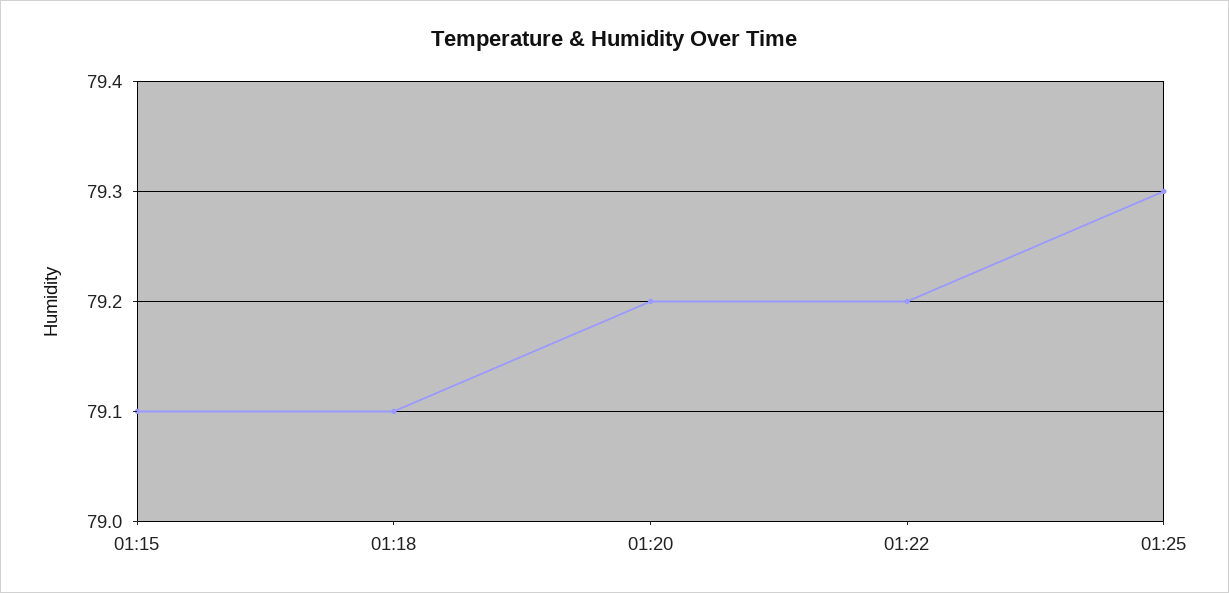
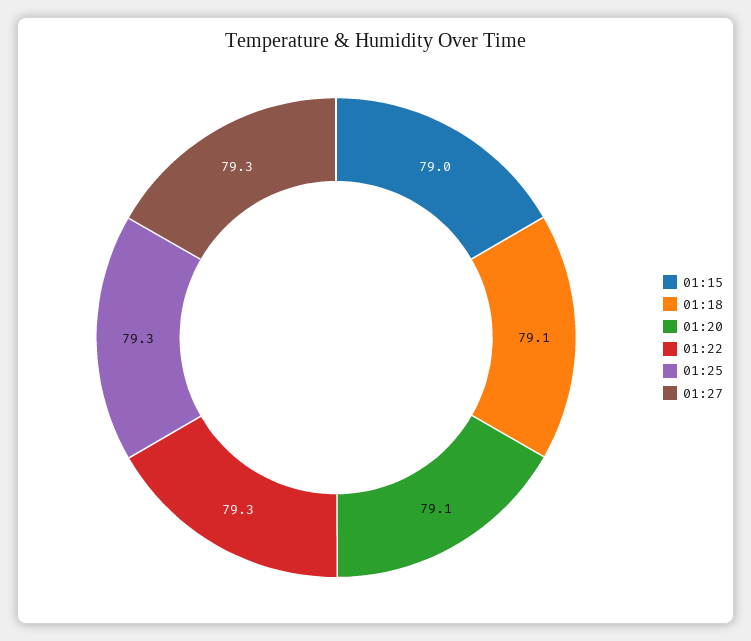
01:15: 79.1 -> 79
01:20: 79.2 -> 79.1
01:22: 79.2 -> 79.3
01:27: none -> 79.3

